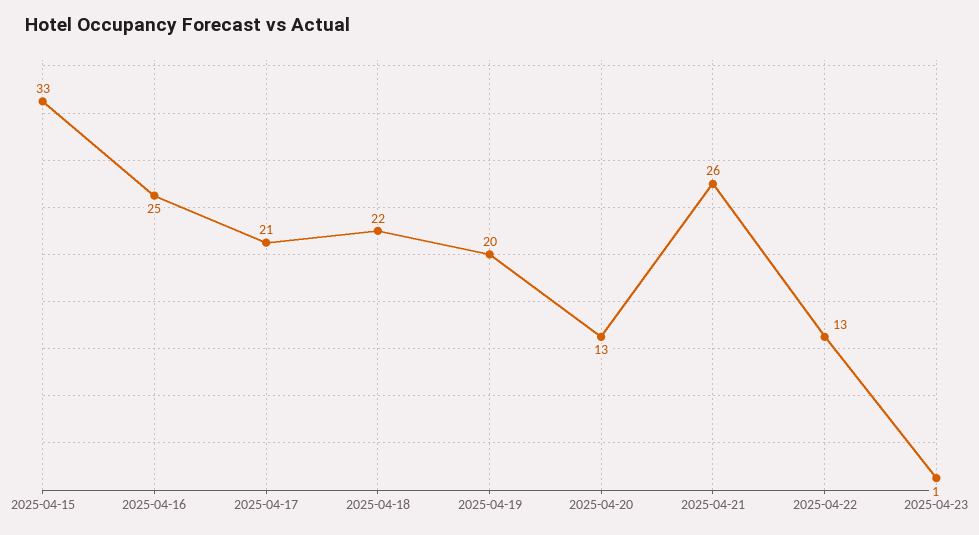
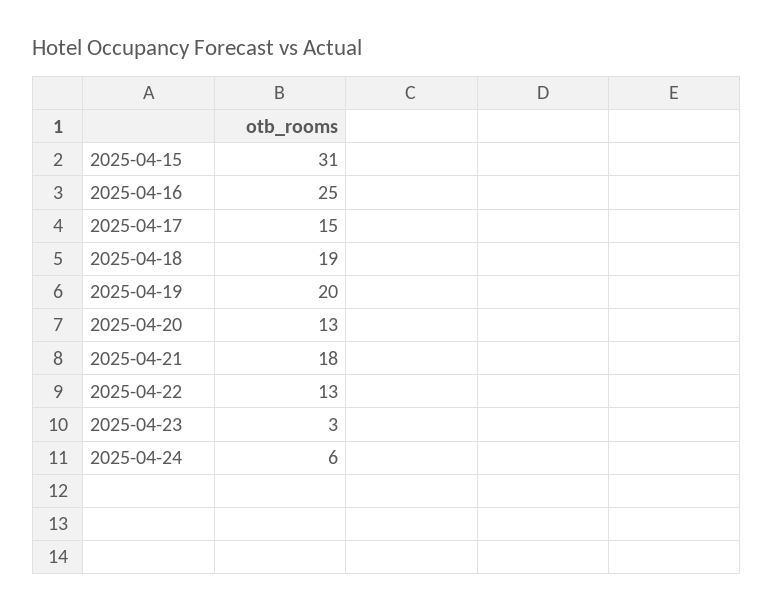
2025-04-15: 33 -> 31
2025-04-17: 21 -> 15
2025-04-18: 22 -> 19
2025-04-21: 26 -> 18
2025-04-23: 1 -> 3
2025-04-24: none -> 6

